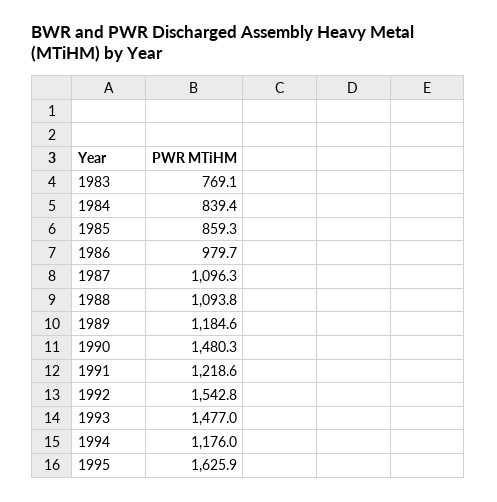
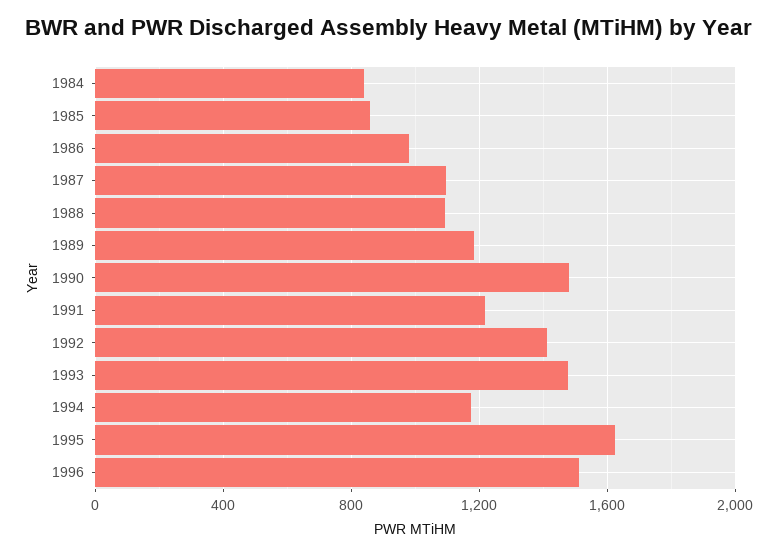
1983: 769.1 -> none
1992: 1542.8 -> 1400
1996: none -> 1500

